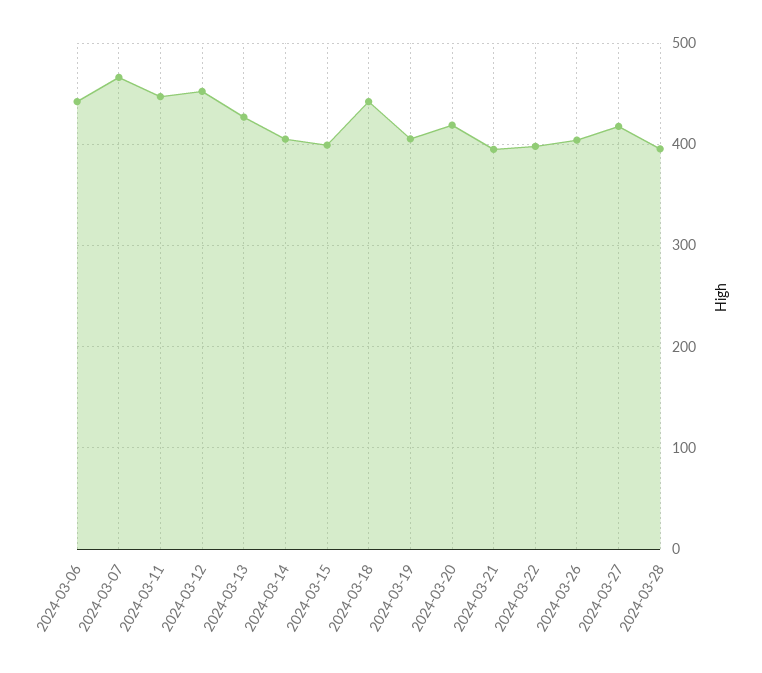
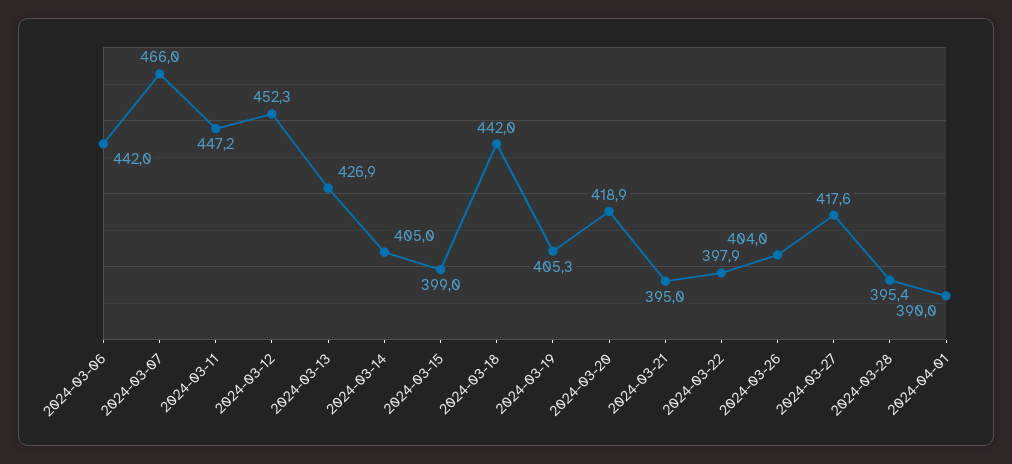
2024-04-01: none -> 390

